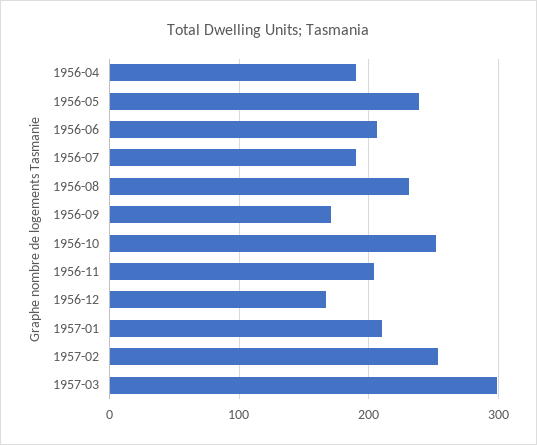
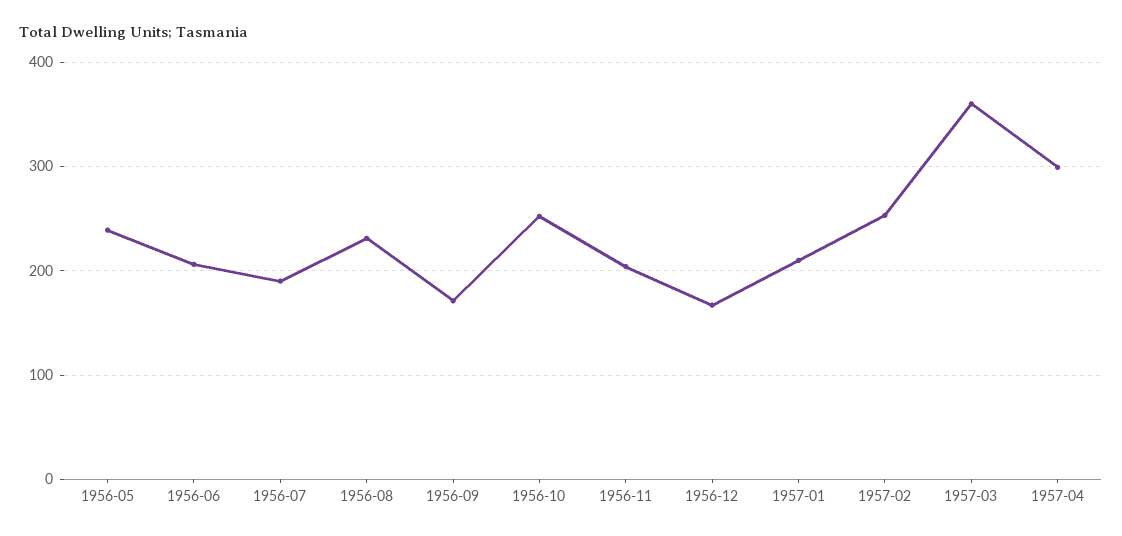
1956-04: 190 -> none
1957-03: 300 -> 360
1957-04: none -> 300

